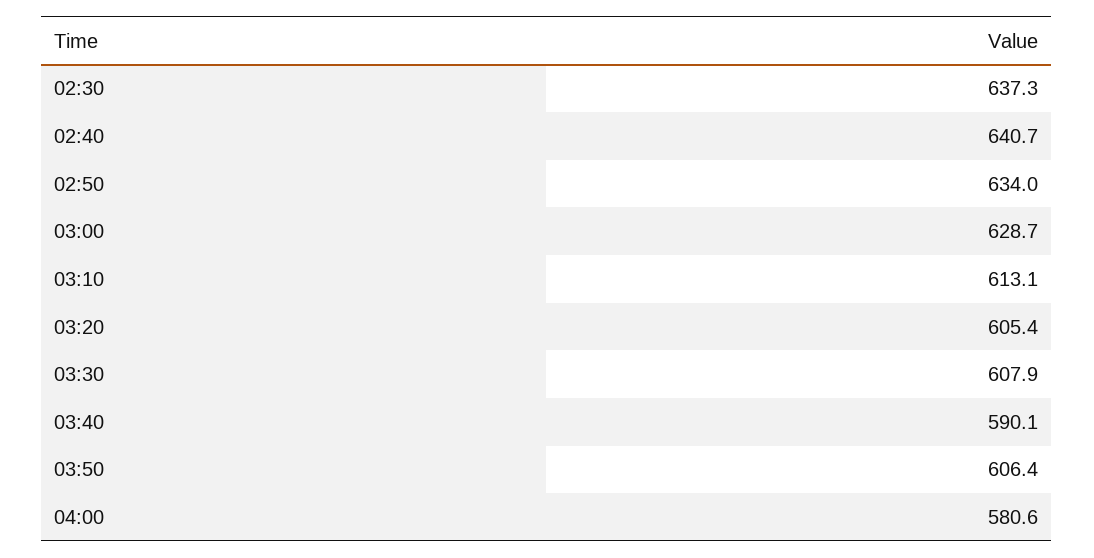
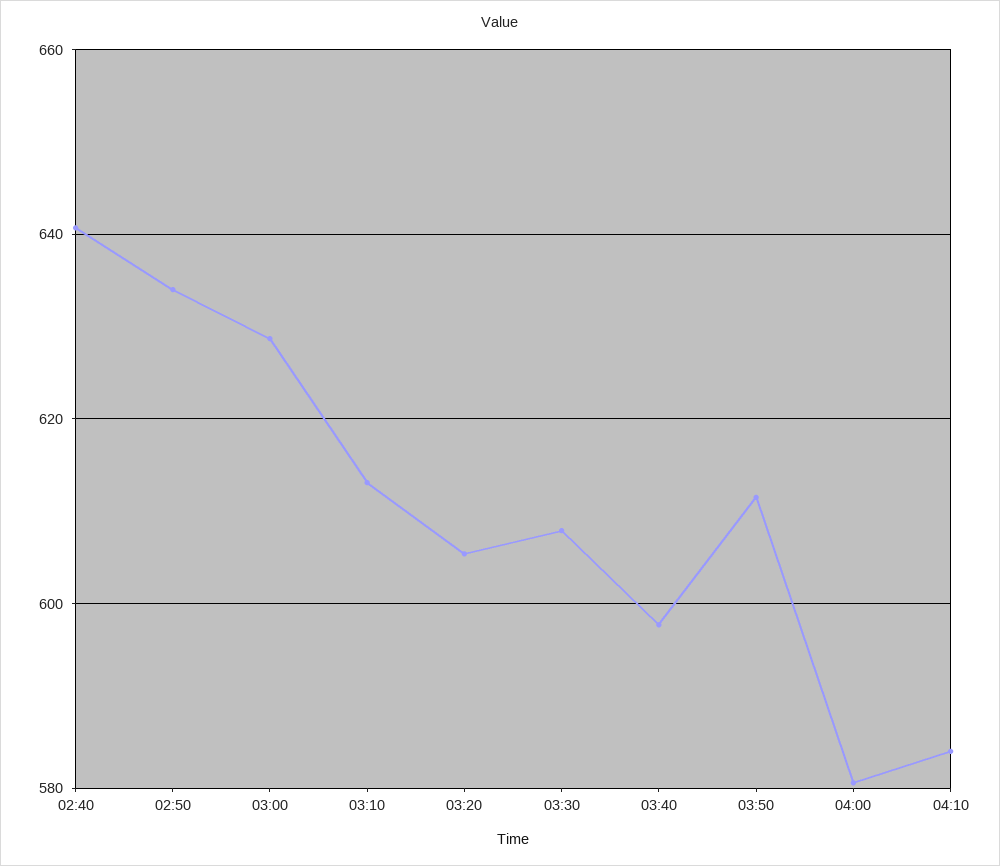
02:30: 637.3 -> none
03:40: 590.1 -> 598
03:50: 606.4 -> 612
04:10: none -> 584

